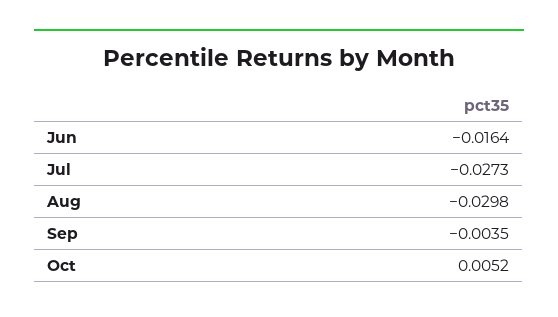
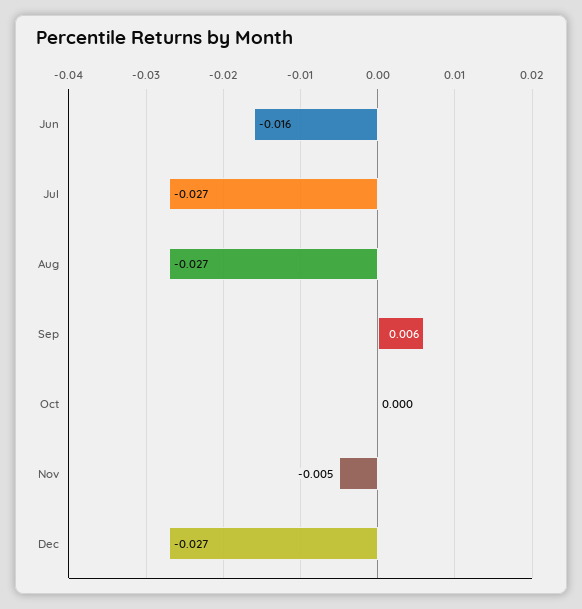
Aug: -0.0298 -> -0.027
Sep: -0.0035 -> 0.006
Oct: 0.0052 -> 0
Nov: none -> -0.005
Dec: none -> -0.027

